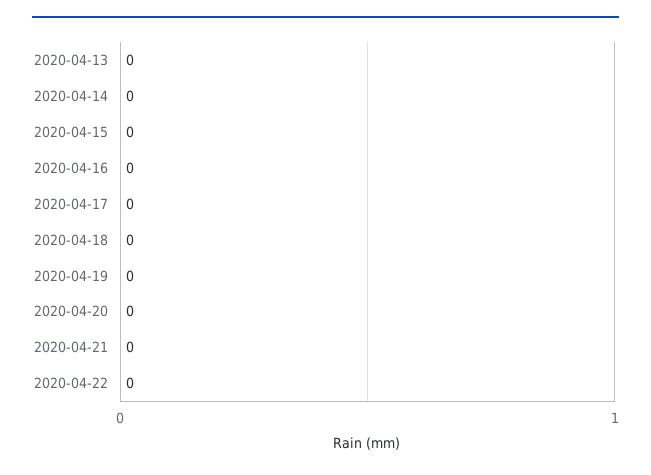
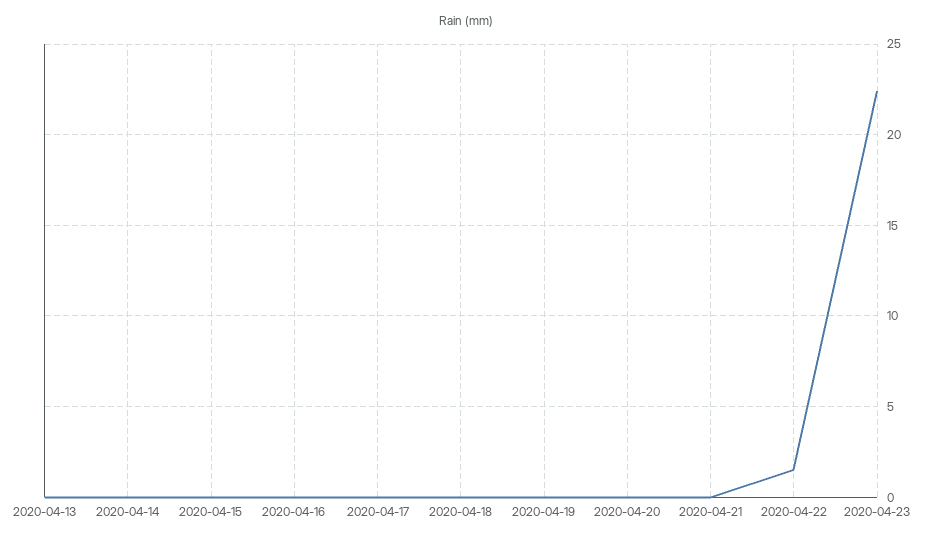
2020-04-22: 0 -> 1.5
2020-04-23: none -> 22.5

